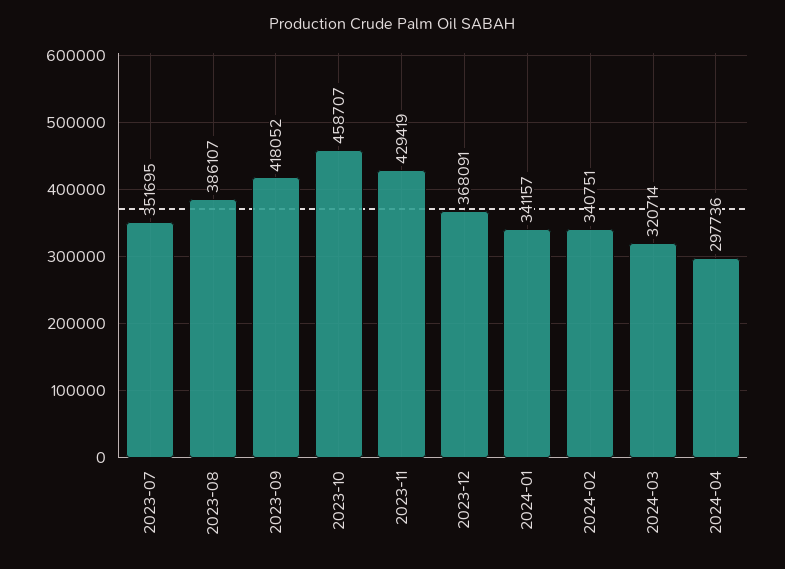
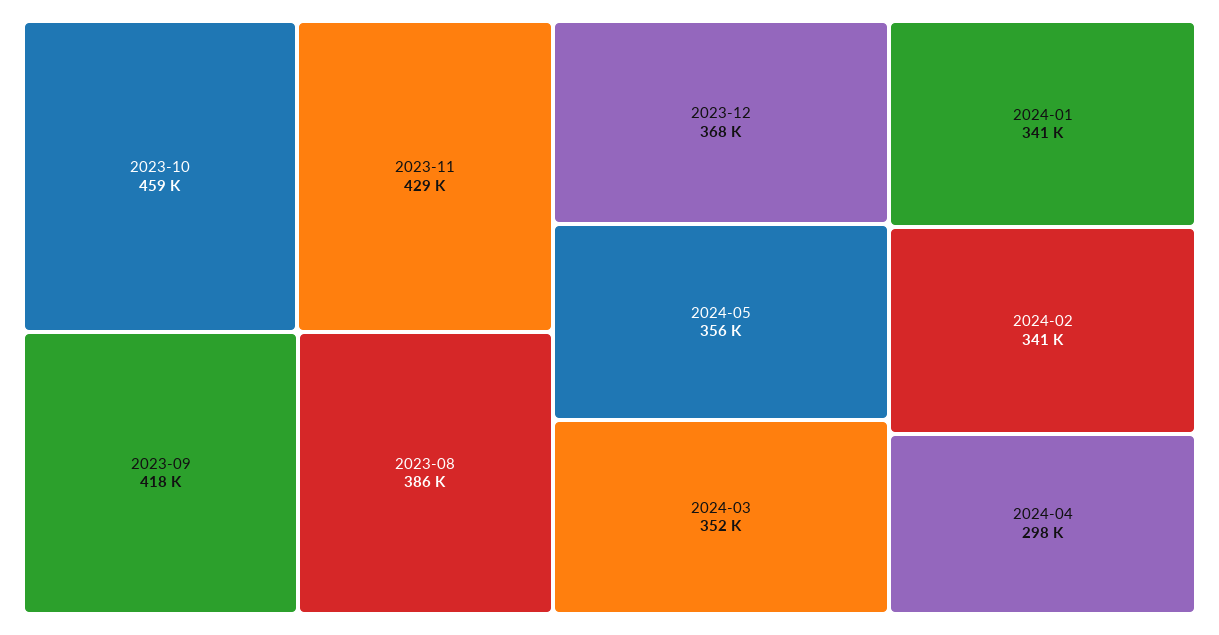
2023-07: 351695 -> none
2024-03: 320714 -> 352000
2024-05: none -> 356000

